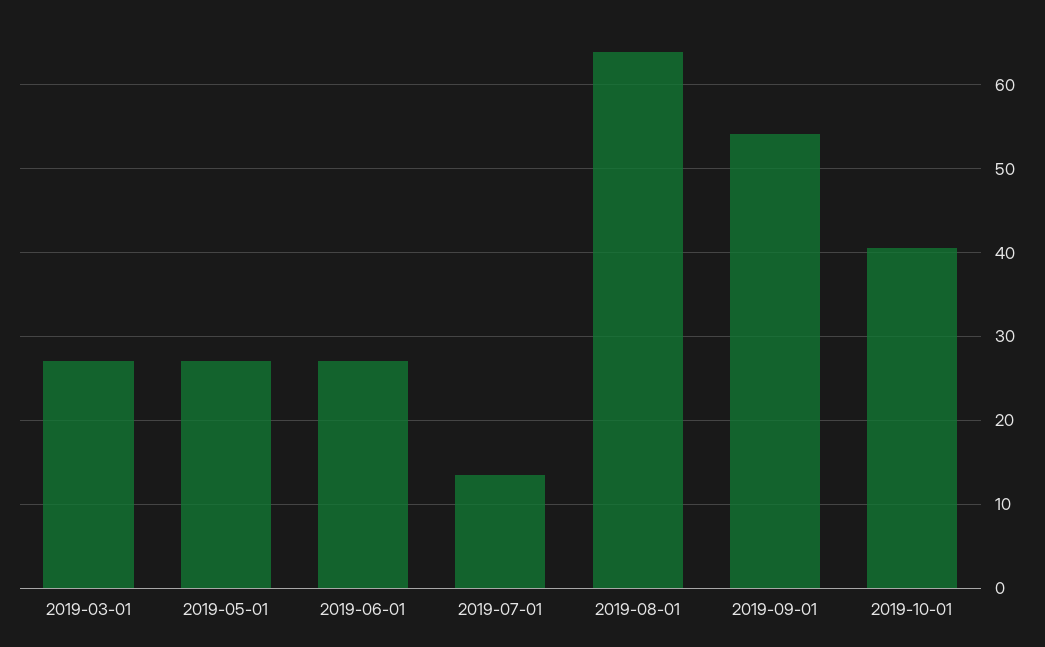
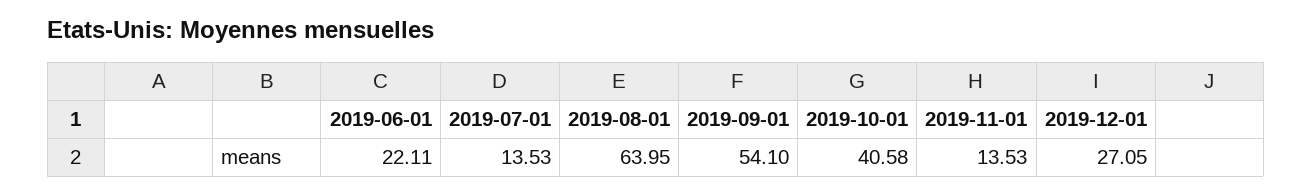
2019-03-01: 27 -> none
2019-05-01: 27 -> none
2019-06-01: 27 -> 22.11
2019-11-01: none -> 13.53
2019-12-01: none -> 27.05

